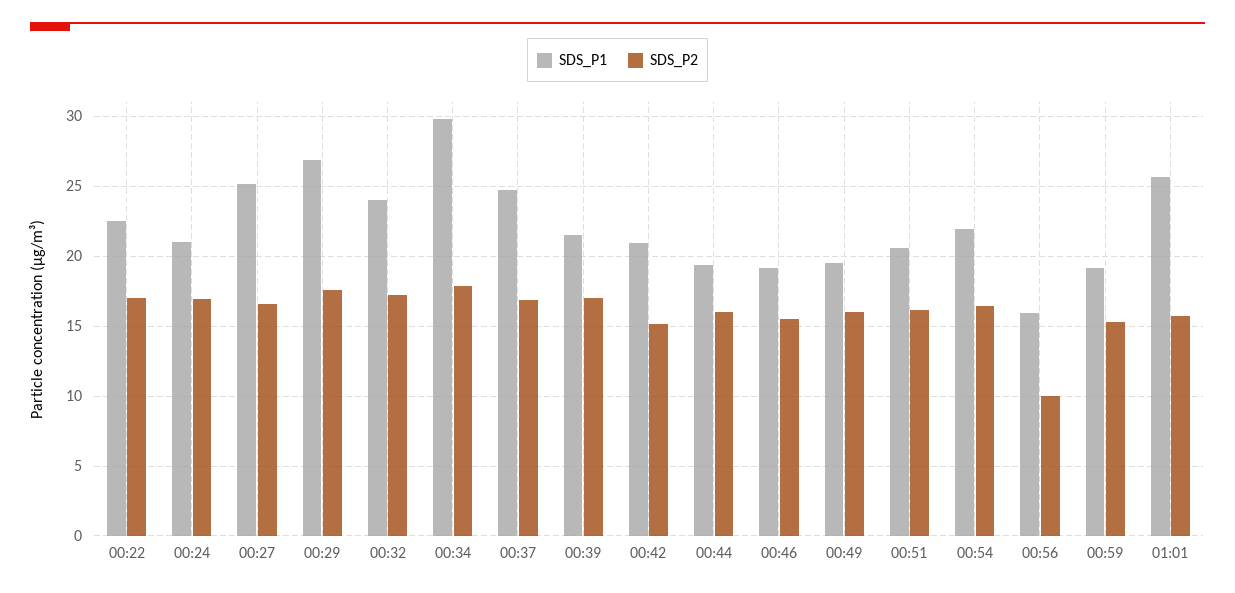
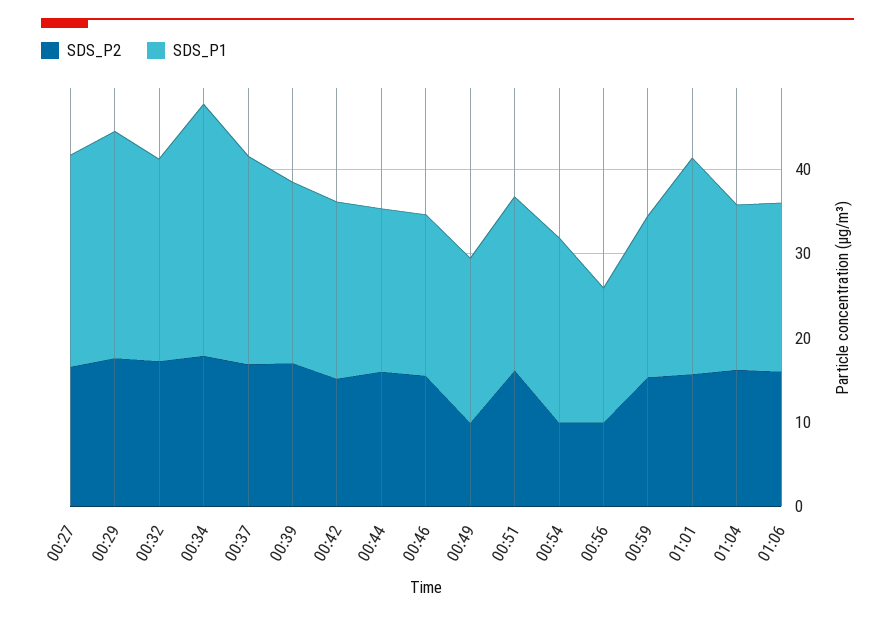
SDS_P1, 00:22: 22.5 -> none
SDS_P2, 00:22: 17 -> none
SDS_P1, 00:24: 21 -> none
SDS_P2, 00:24: 17 -> none
SDS_P2, 00:49: 16 -> 10
SDS_P2, 00:54: 16.5 -> 10
SDS_P2, 01:04: none -> 16
SDS_P1, 01:04: none -> 20
SDS_P2, 01:06: none -> 16
SDS_P1, 01:06: none -> 20

